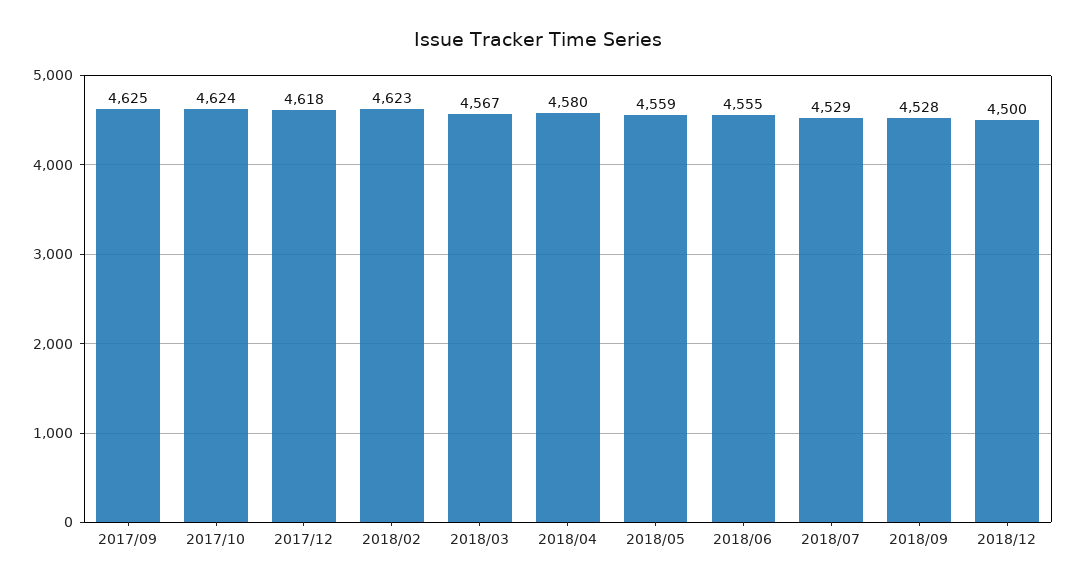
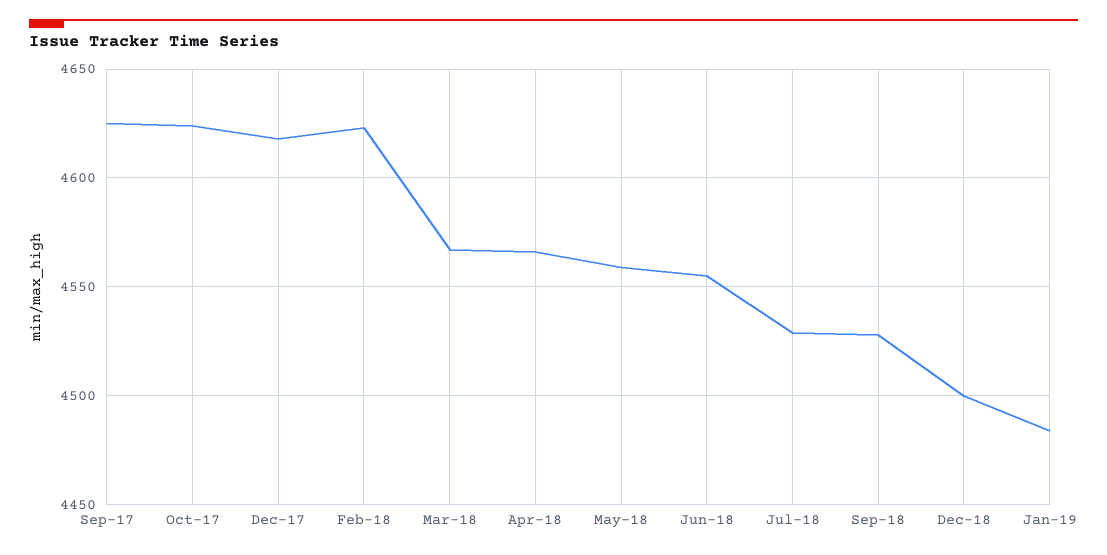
2018/04: 4580 -> 4565
Jan-19: none -> 4485

